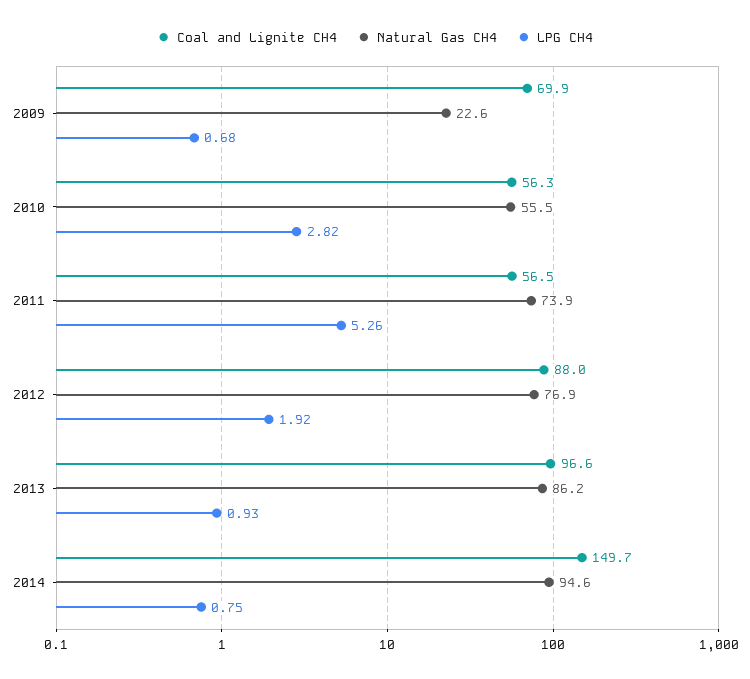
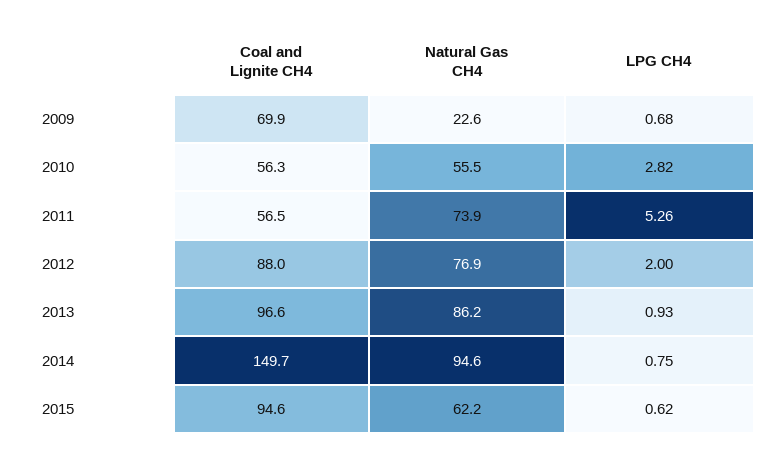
LPG CH4, 2012: 1.92 -> 2
Coal and Lignite CH4, 2015: none -> 94.6
Natural Gas CH4, 2015: none -> 62.2
LPG CH4, 2015: none -> 0.62

